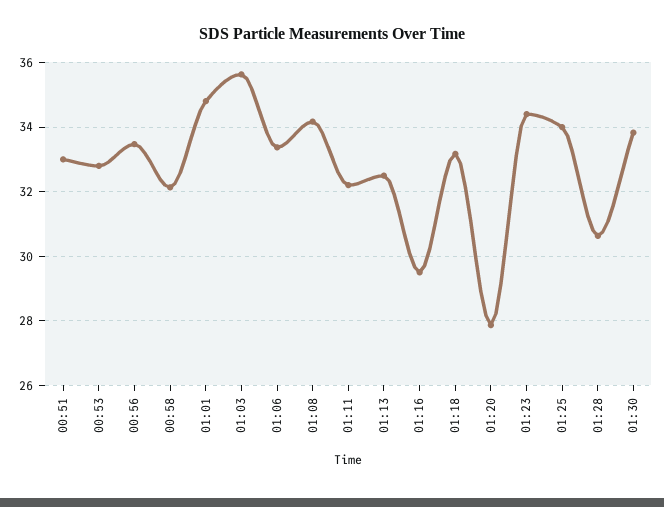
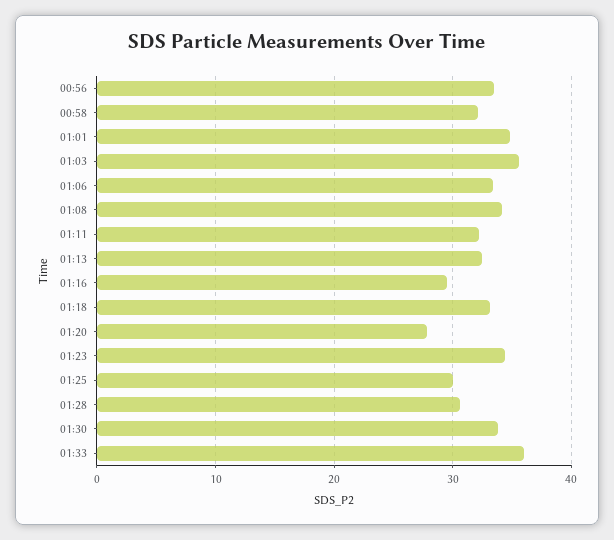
00:51: 33 -> none
00:53: 32.8 -> none
01:25: 34 -> 30
01:33: none -> 36

